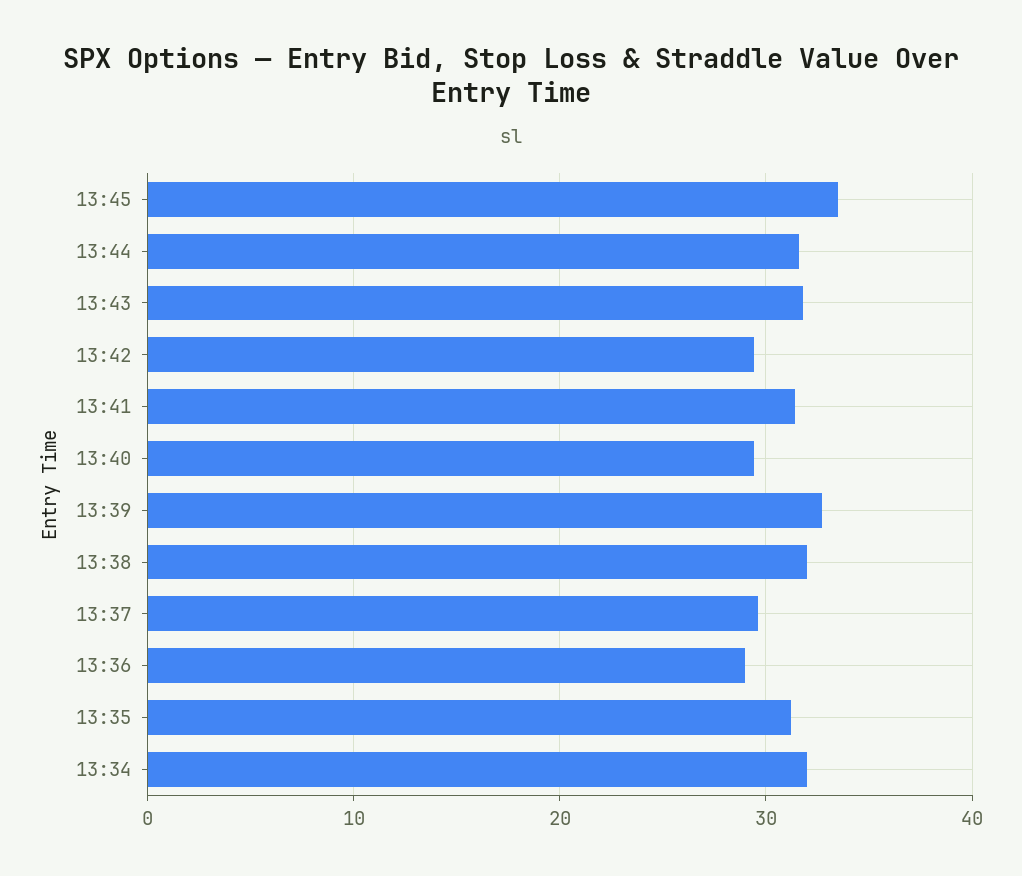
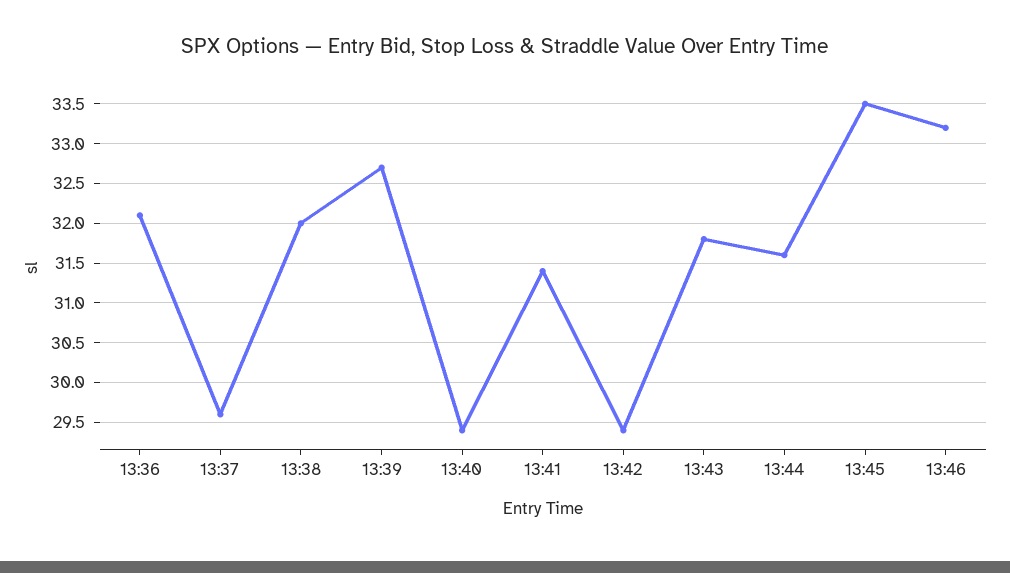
13:36: 29 -> 32.1
13:35: 31 -> none
13:34: 32 -> none
13:46: none -> 33.2

